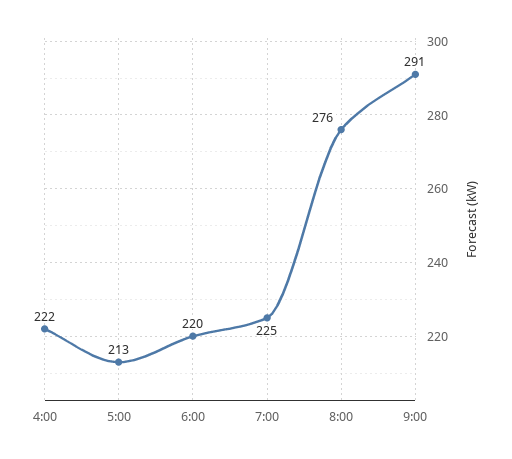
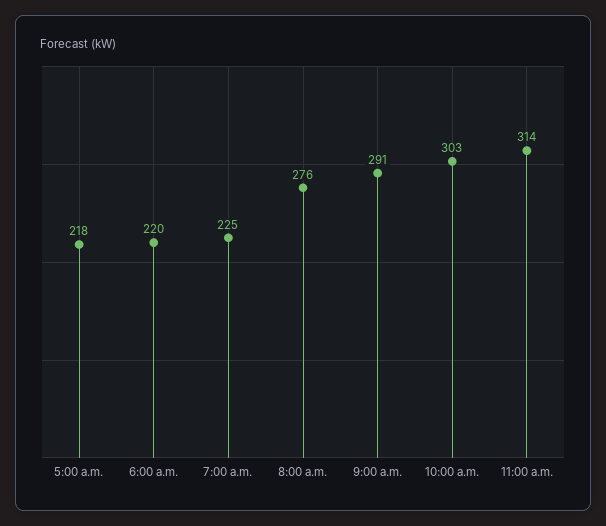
4:00: 222 -> none
5:00: 213 -> 218
10:00 a.m.: none -> 303
11:00 a.m.: none -> 314

